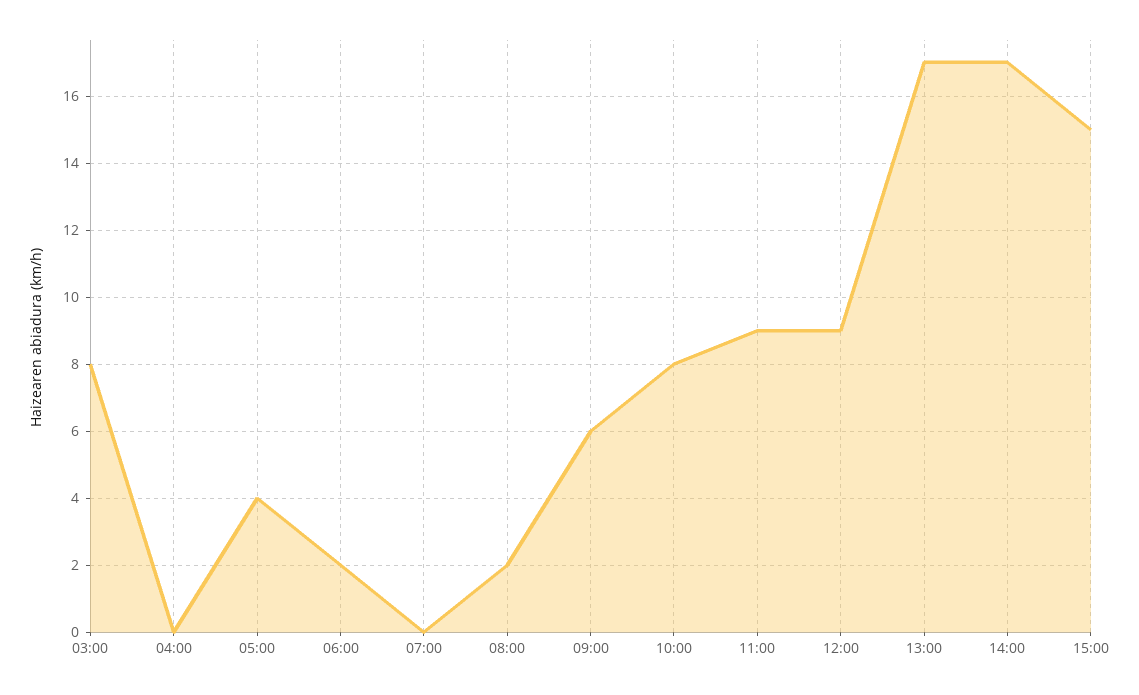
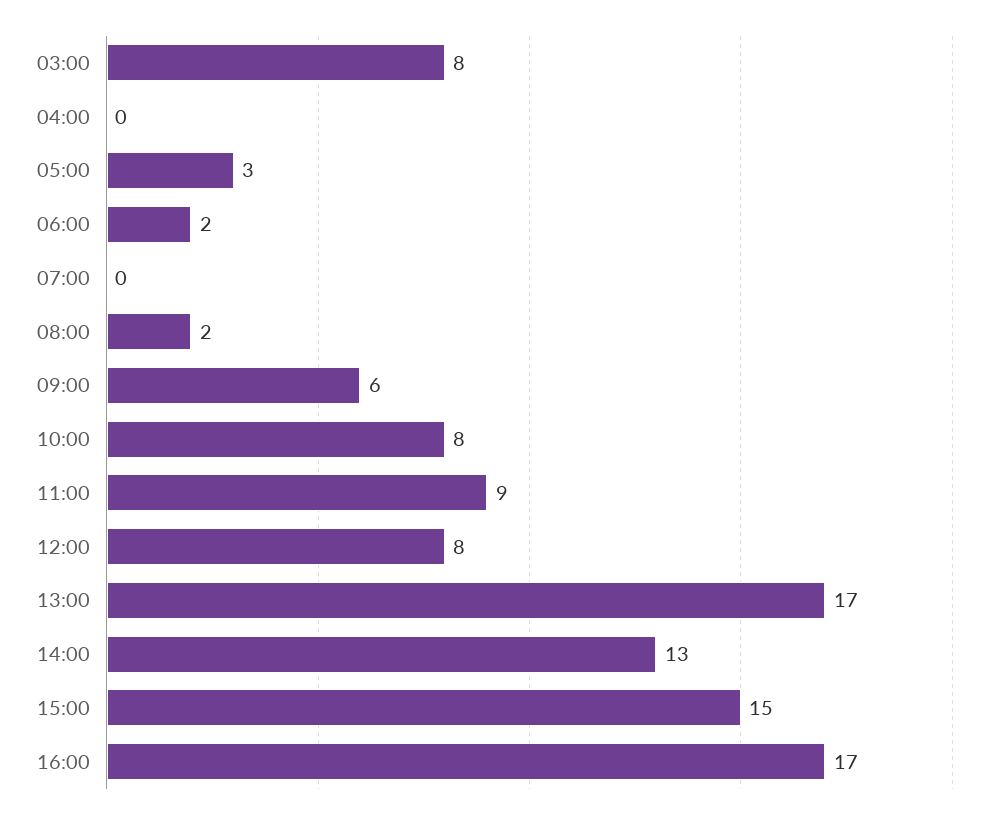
05:00: 4 -> 3
12:00: 9 -> 8
14:00: 17 -> 13
16:00: none -> 17

